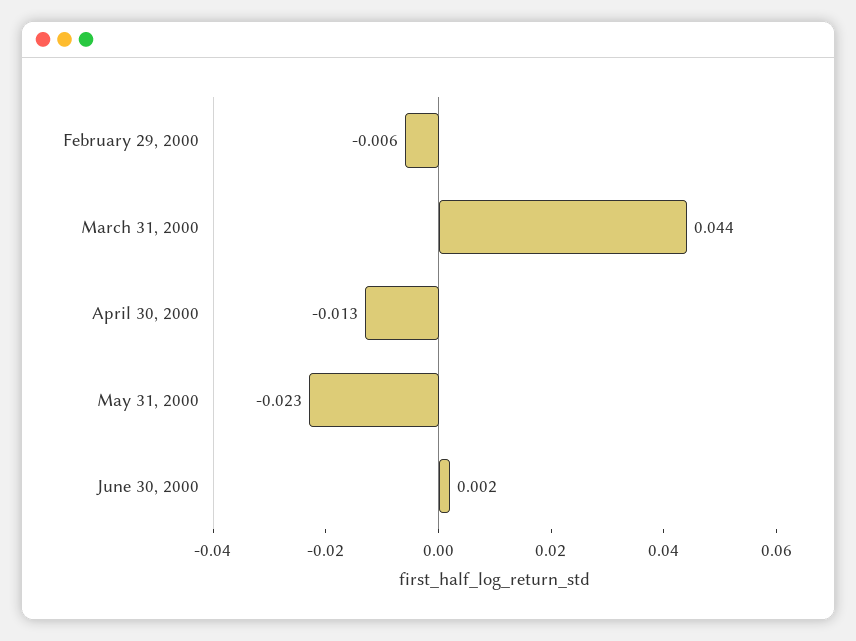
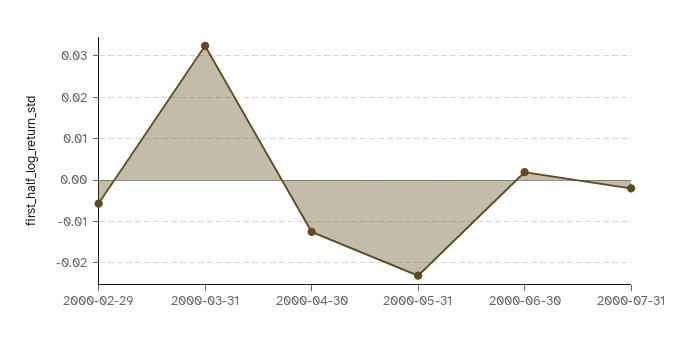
March 31, 2000: 0.044 -> 0.032
2000-07-31: none -> -0.002

